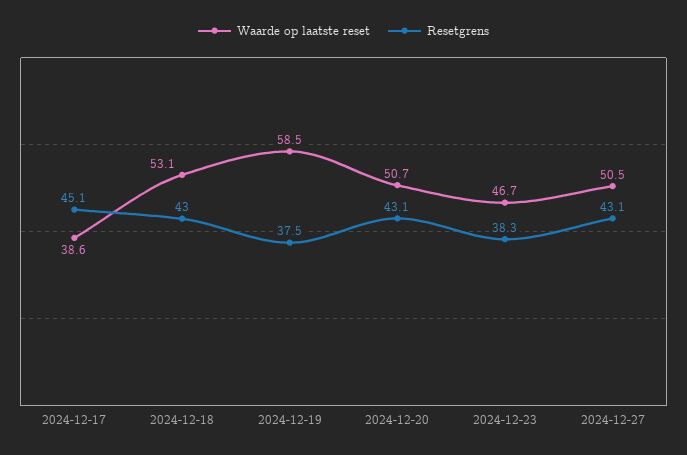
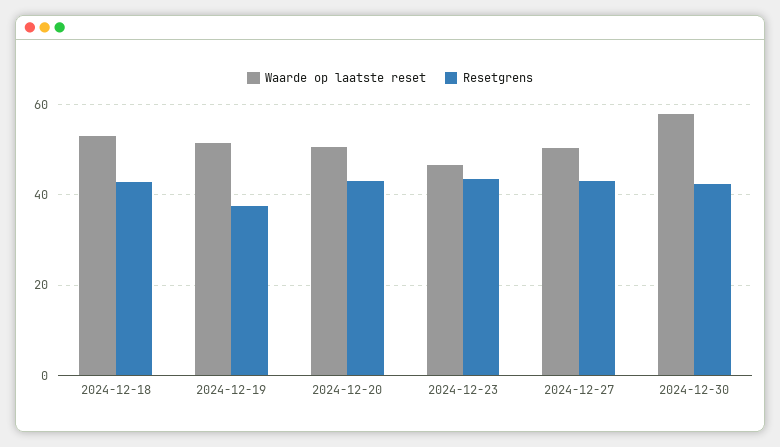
Waarde op laatste reset, 2024-12-17: 38.6 -> none
Resetgrens, 2024-12-17: 45.1 -> none
Waarde op laatste reset, 2024-12-19: 58.5 -> 52
Resetgrens, 2024-12-23: 38.3 -> 44
Waarde op laatste reset, 2024-12-30: none -> 58
Resetgrens, 2024-12-30: none -> 42

